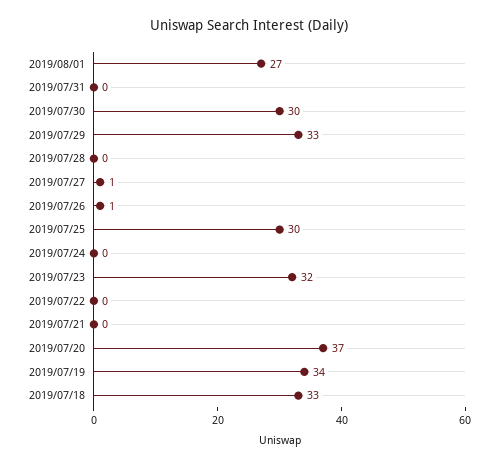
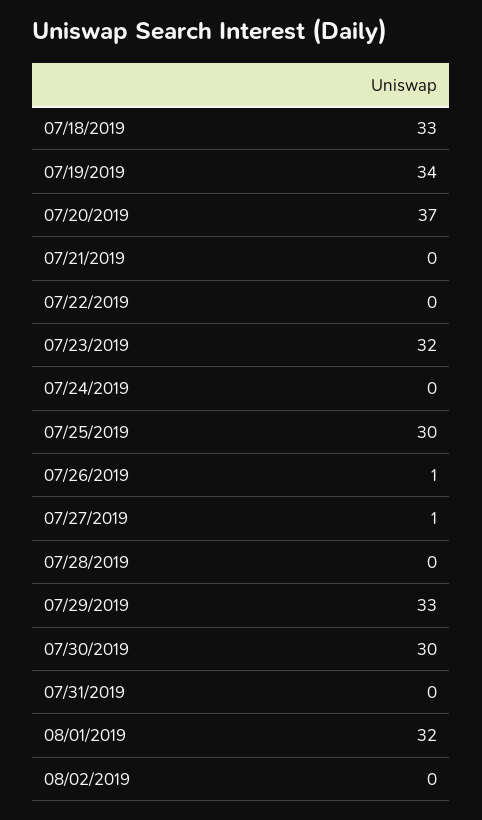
2019/08/01: 27 -> 32
08/02/2019: none -> 0

